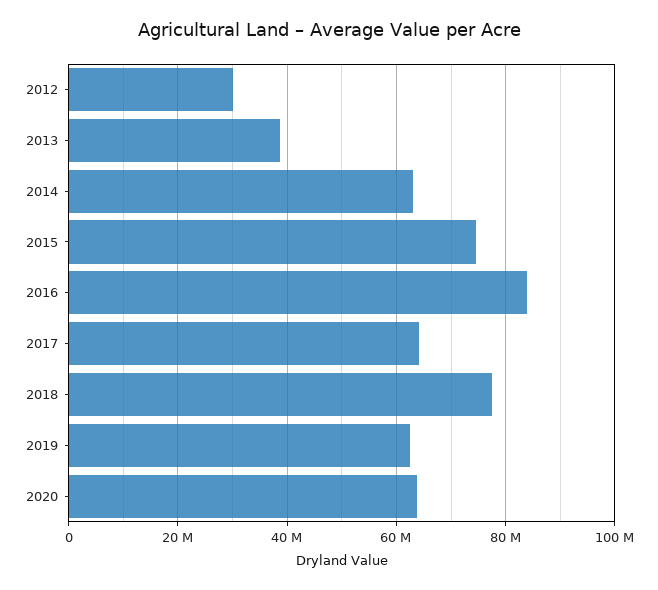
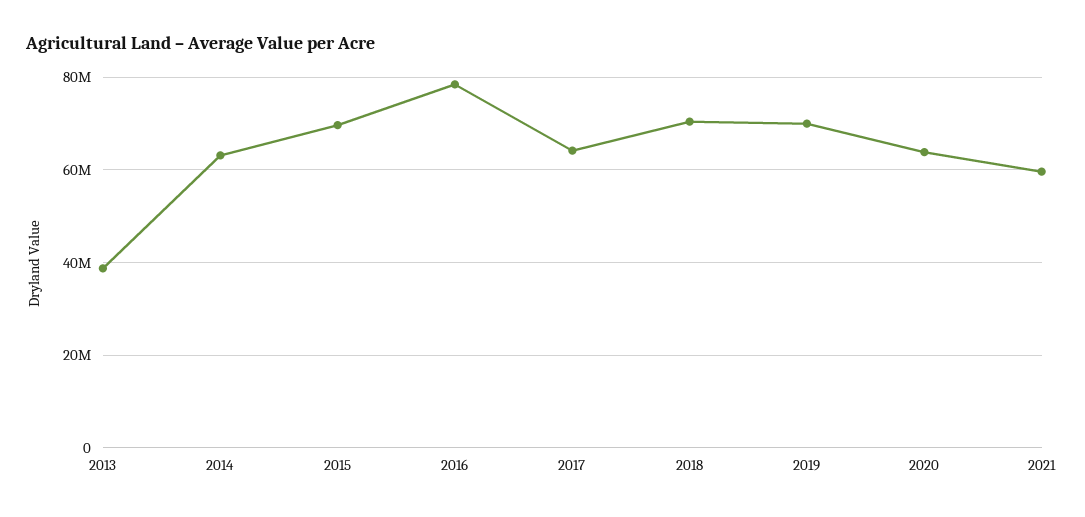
2012: 30000000 -> none
2015: 74000000 -> 70000000
2016: 84000000 -> 78000000
2018: 78000000 -> 70000000
2019: 62000000 -> 70000000
2021: none -> 60000000

